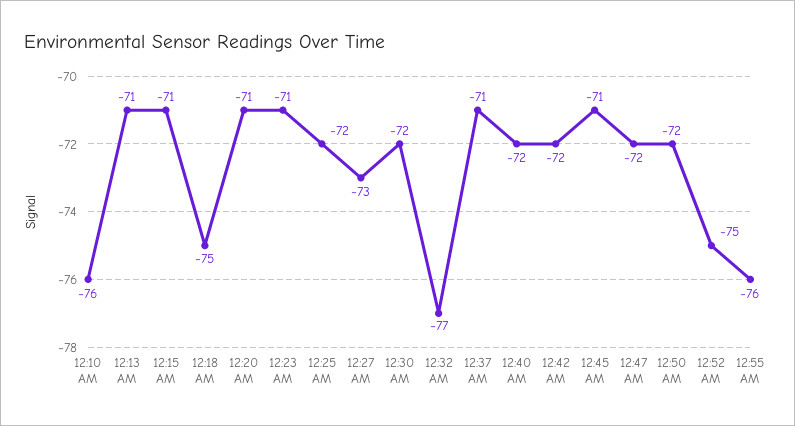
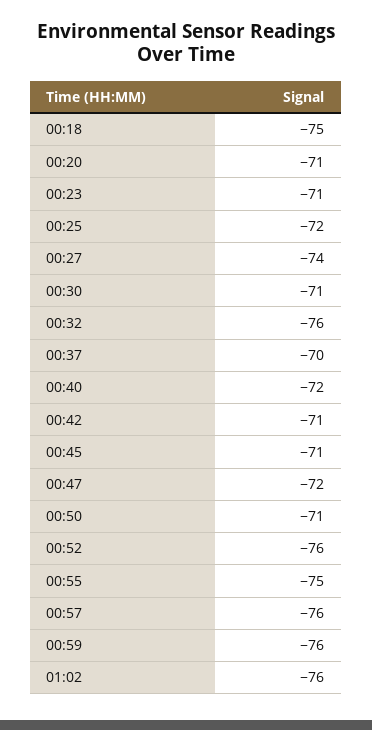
12:10 AM: -76 -> none
12:13 AM: -71 -> none
12:15 AM: -71 -> none
12:27 AM: -73 -> -74
12:30 AM: -72 -> -71
12:32 AM: -77 -> -76
12:37 AM: -71 -> -70
12:42 AM: -72 -> -71
12:50 AM: -72 -> -71
12:52 AM: -75 -> -76
12:55 AM: -76 -> -75
00:57: none -> -76
00:59: none -> -76
01:02: none -> -76

